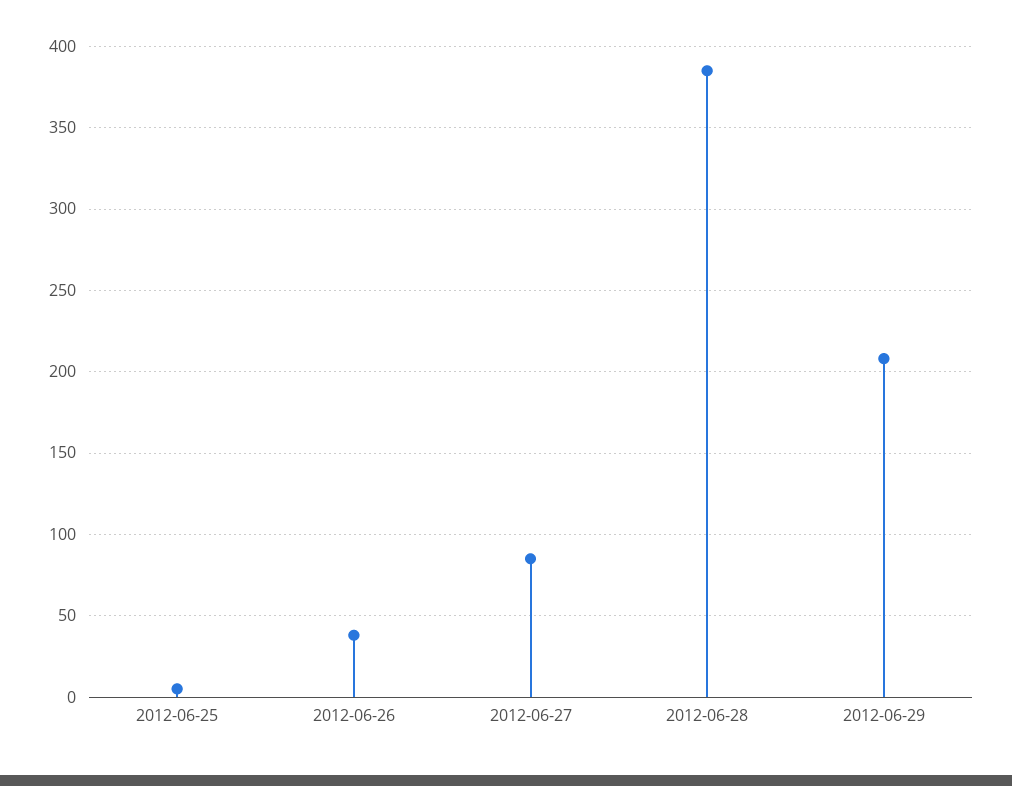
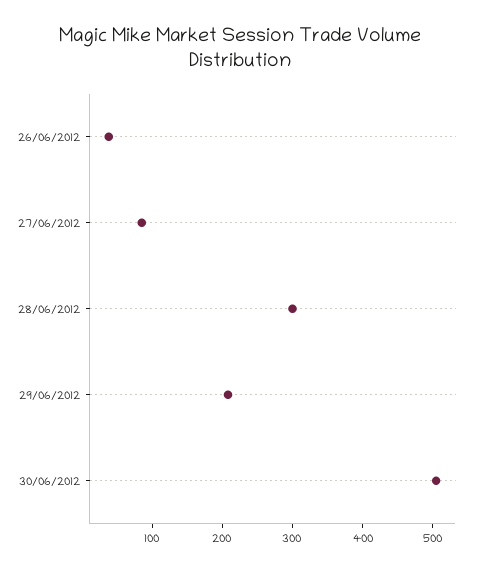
2012-06-25: 5 -> none
2012-06-28: 385 -> 300
30/06/2012: none -> 500

